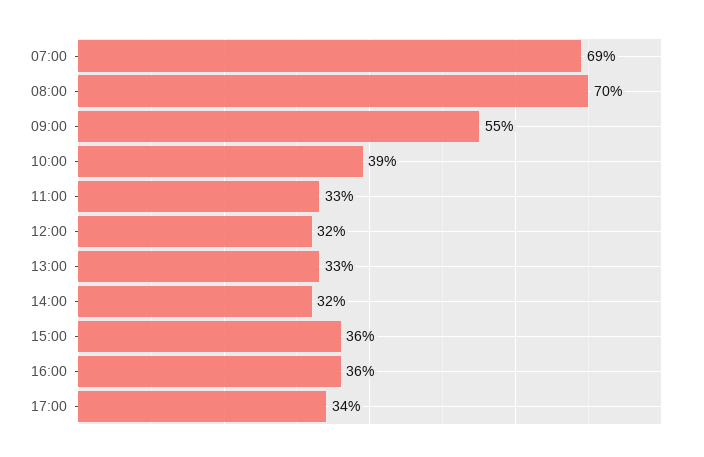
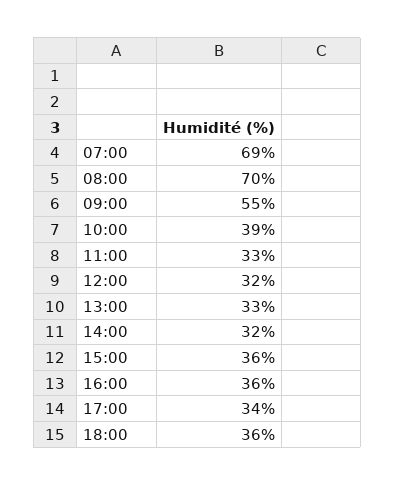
18:00: none -> 36

